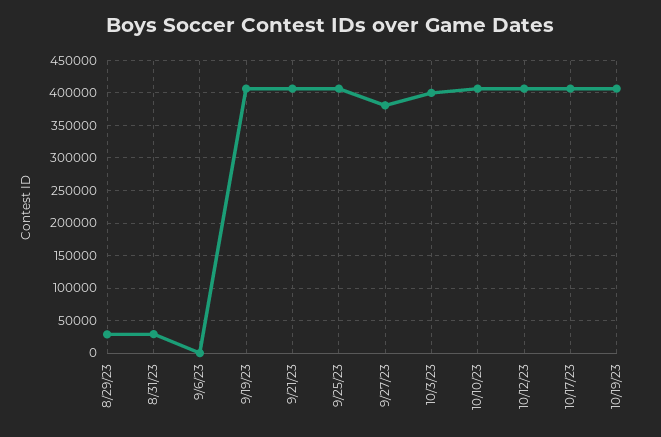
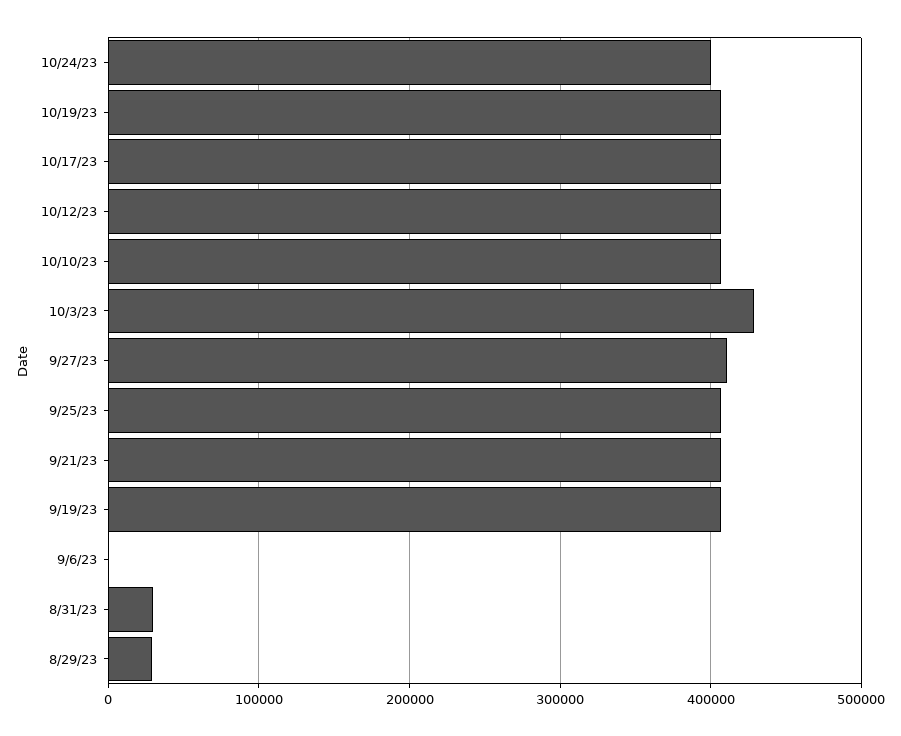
9/27/23: 380000 -> 410000
10/3/23: 400000 -> 430000
10/24/23: none -> 400000

